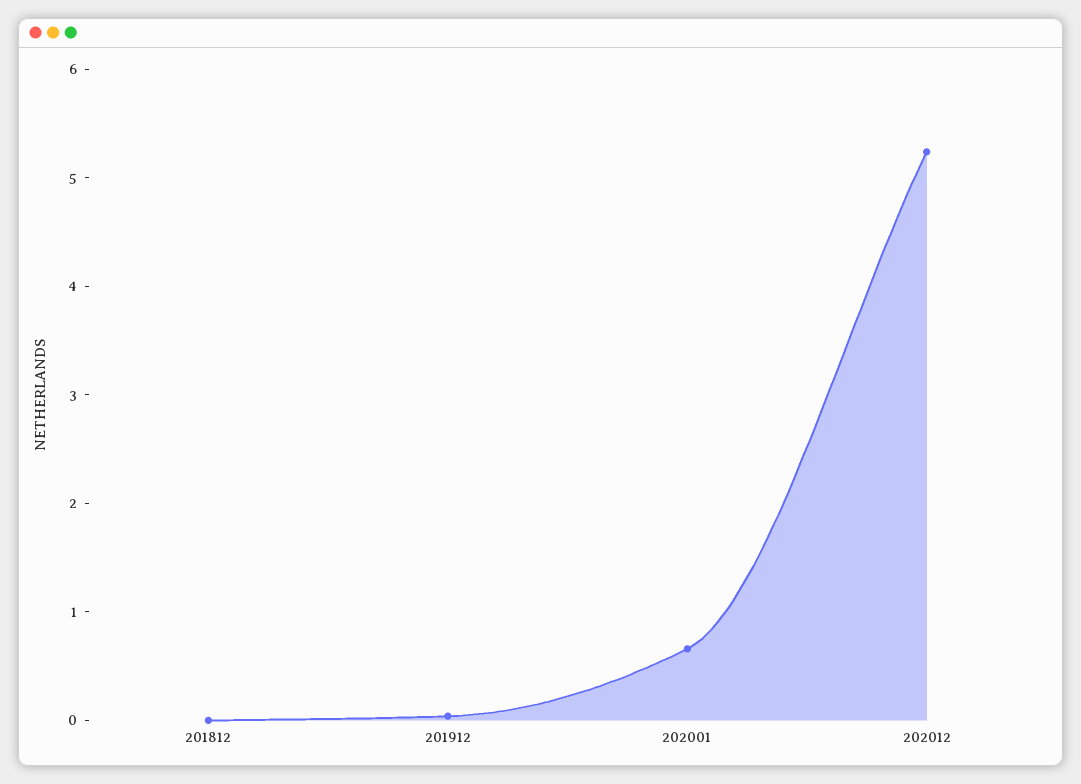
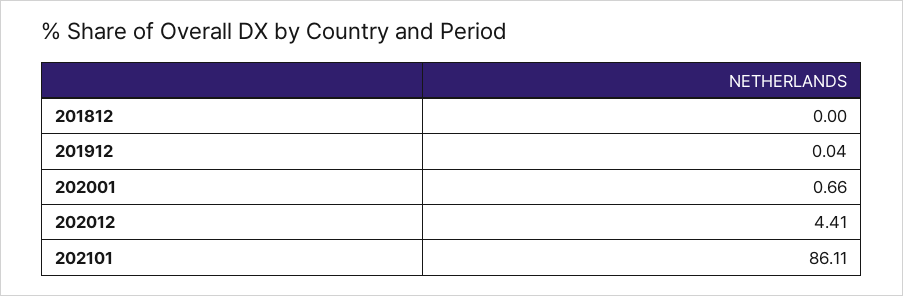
202012: 5.2 -> 4.41
202101: none -> 86.11

